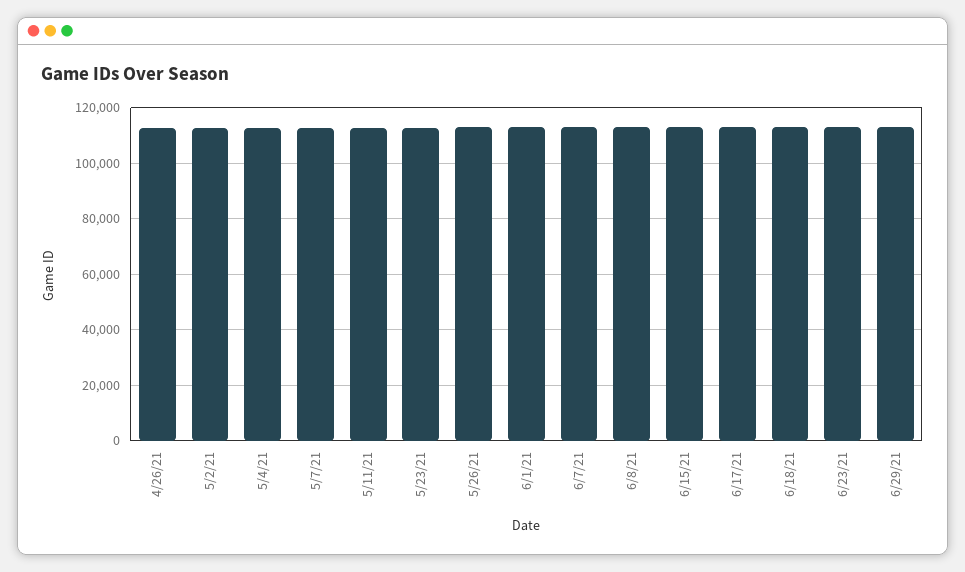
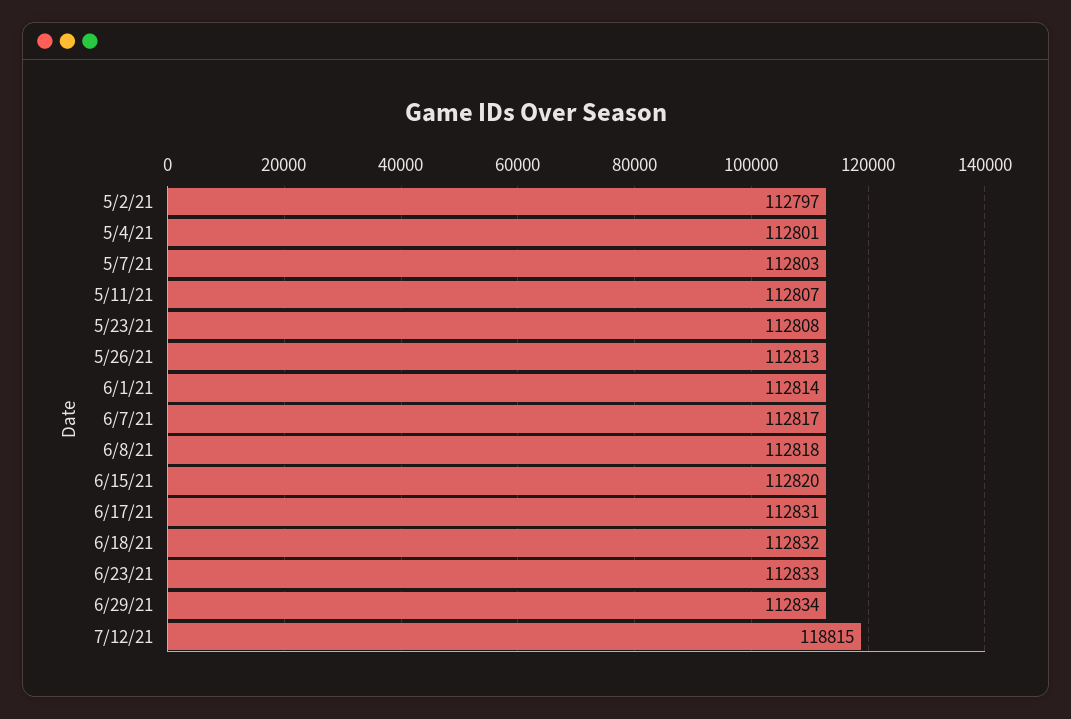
4/26/21: 112500 -> none
7/12/21: none -> 118815

